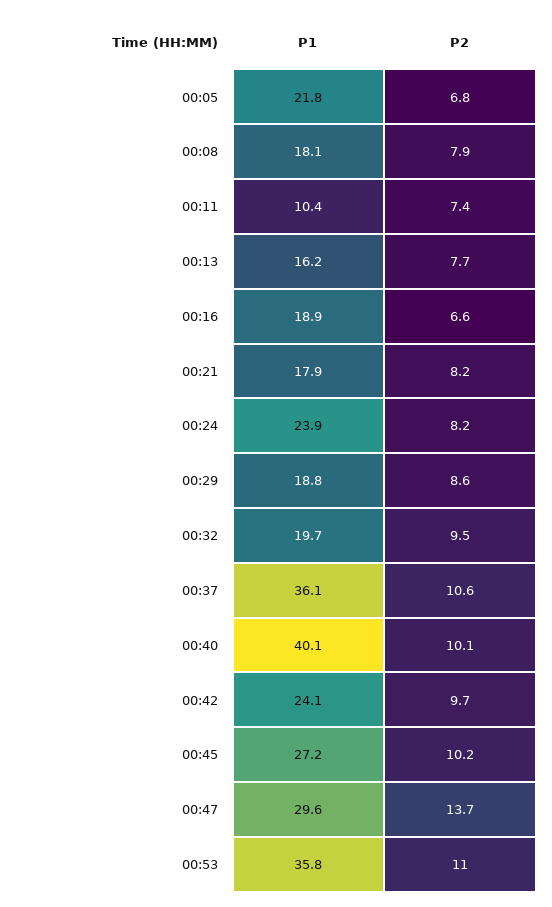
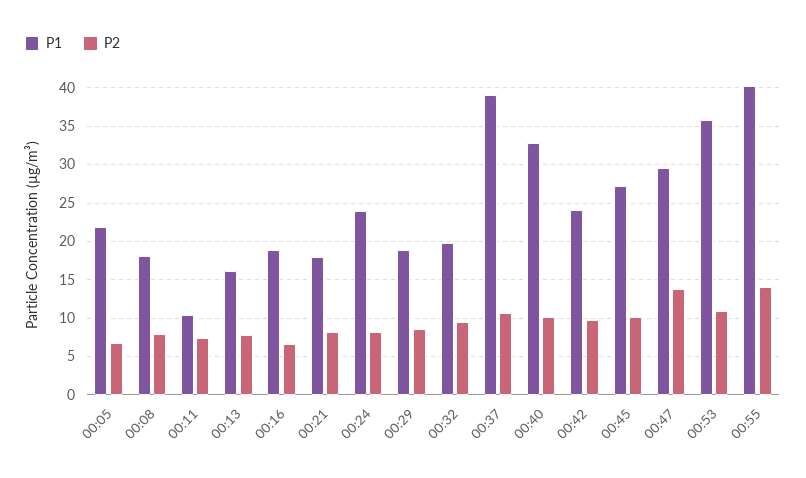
P1, 00:37: 36.1 -> 39
P1, 00:40: 40.1 -> 33
P1, 00:55: none -> 40
P2, 00:55: none -> 14

